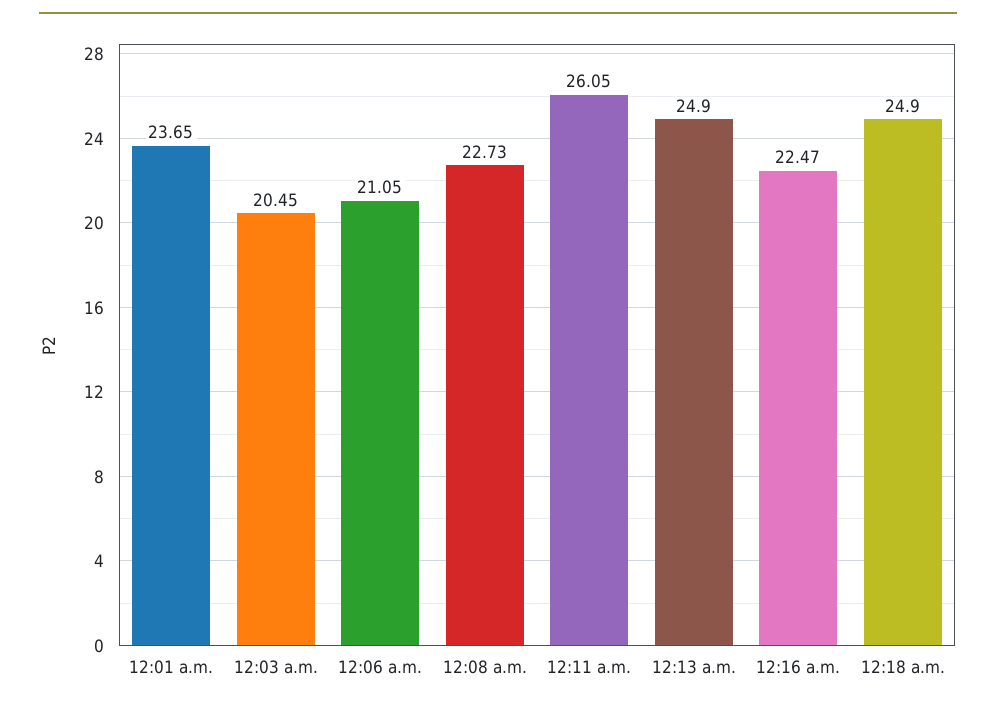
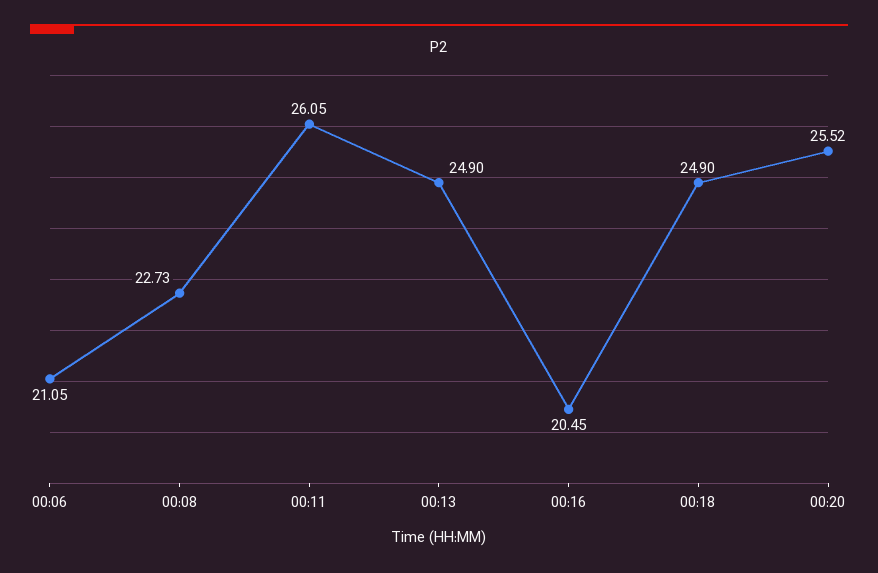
12:01 a.m.: 23.65 -> none
12:03 a.m.: 20.45 -> none
12:16 a.m.: 22.47 -> 20.45
00:20: none -> 25.52

